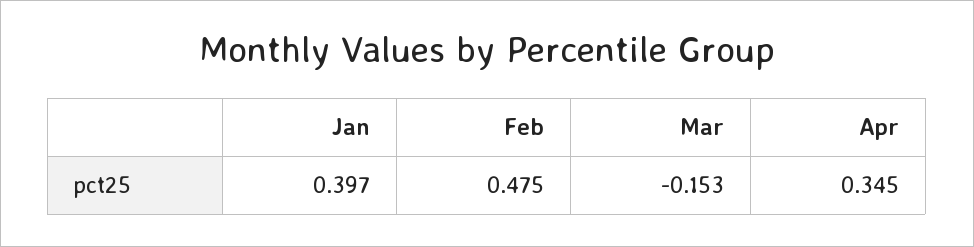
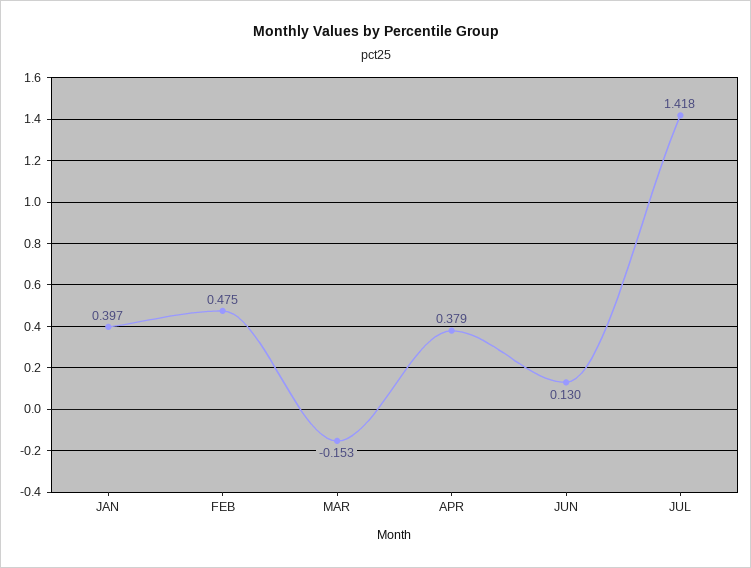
Apr: 0.345 -> 0.379
JUN: none -> 0.13
JUL: none -> 1.418

